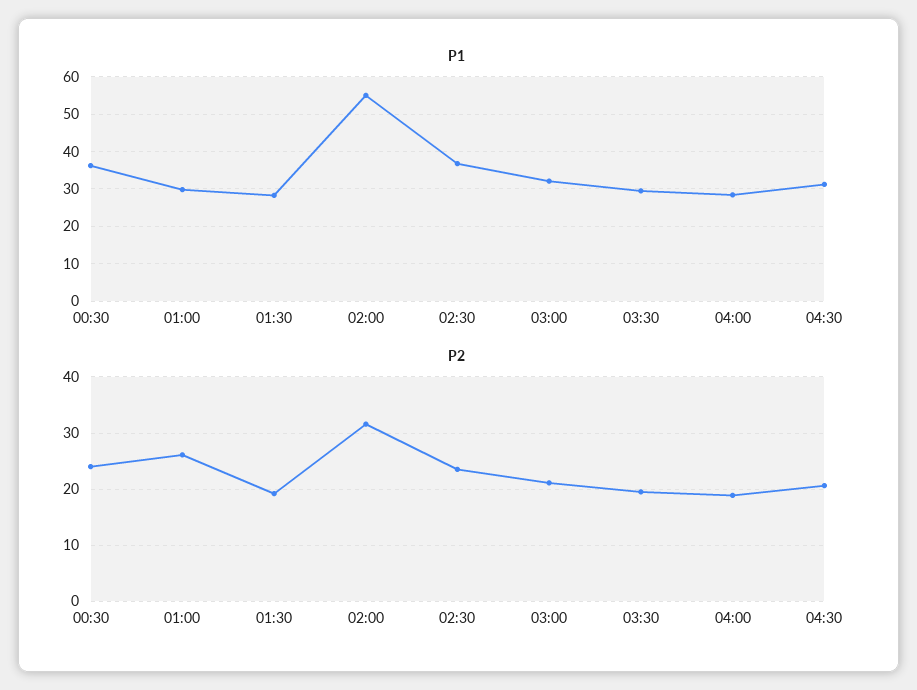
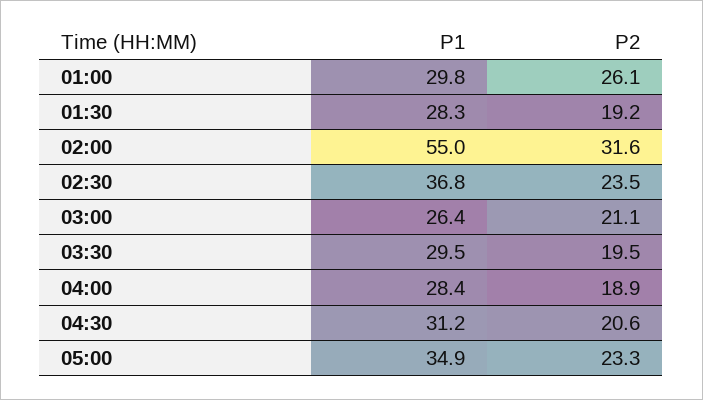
P1, 00:30: 36 -> none
P1, 03:00: 32 -> 26.4
P2, 00:30: 24 -> none
P1, 05:00: none -> 34.9
P2, 05:00: none -> 23.3

